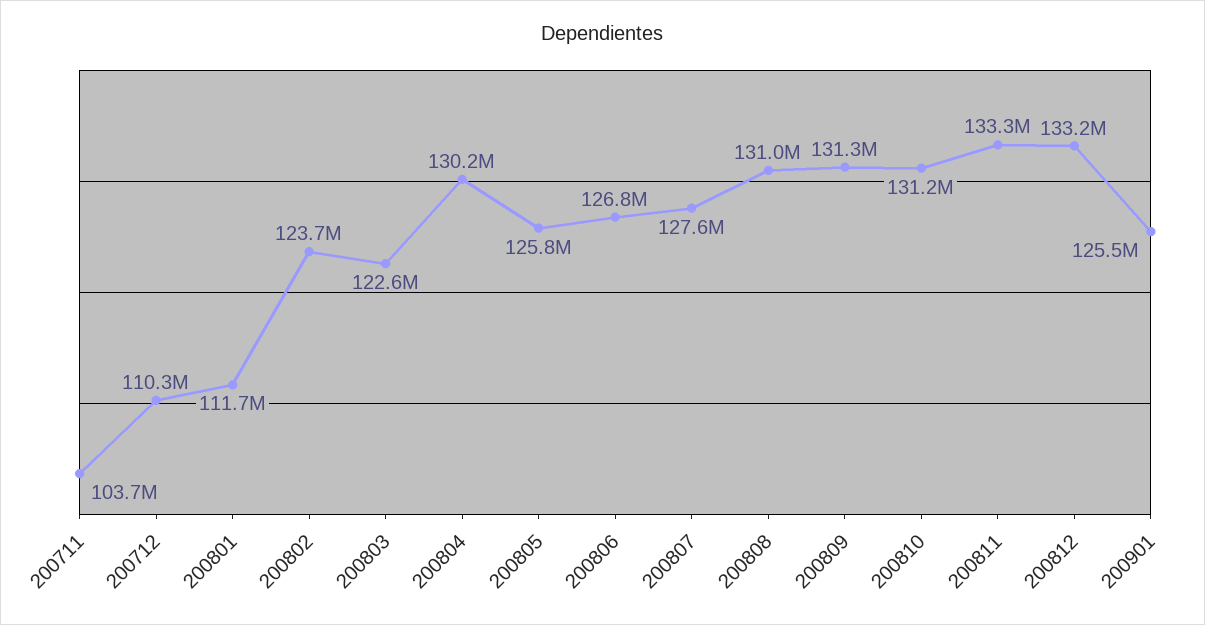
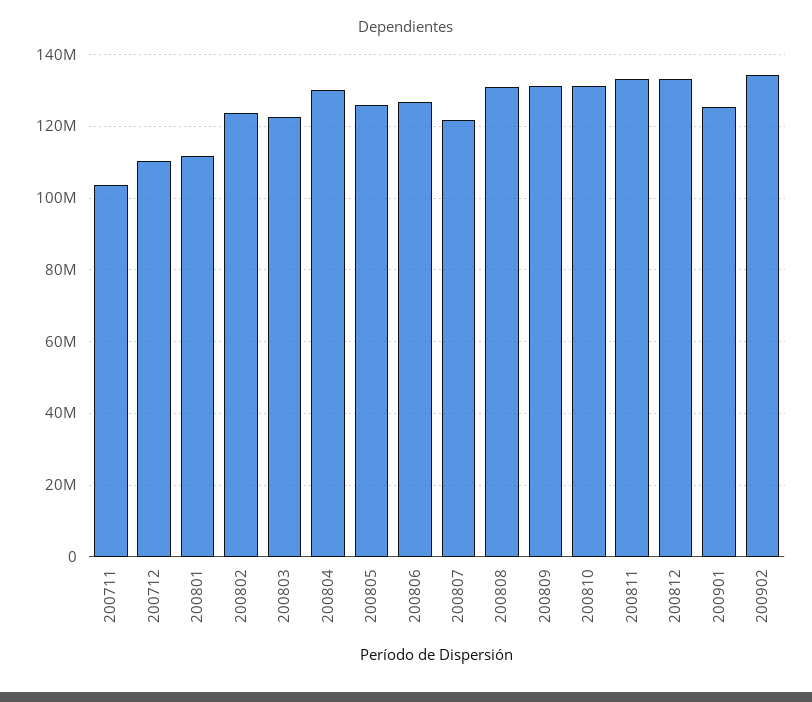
200807: 127600000 -> 122000000
200902: none -> 134000000

